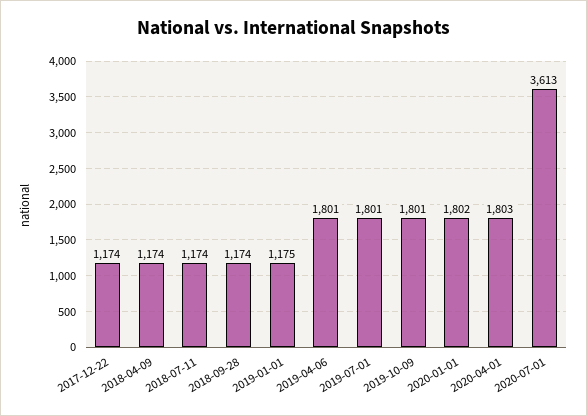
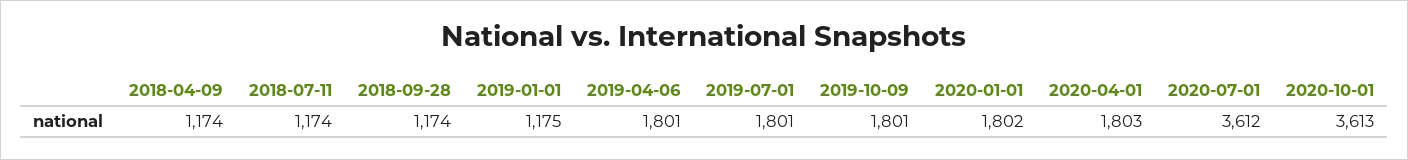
2017-12-22: 1174 -> none
2020-07-01: 3613 -> 3612
2020-10-01: none -> 3613

